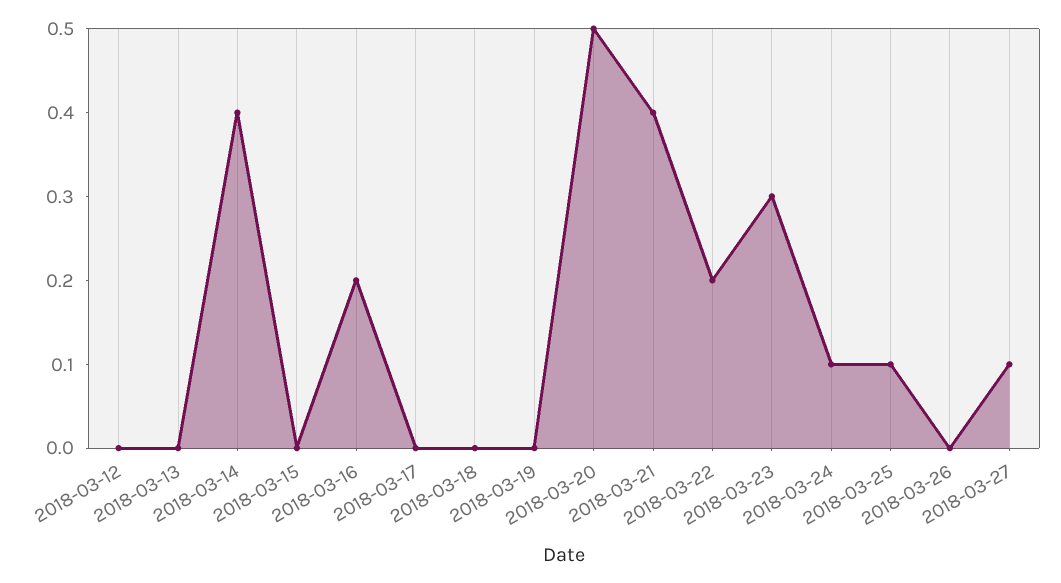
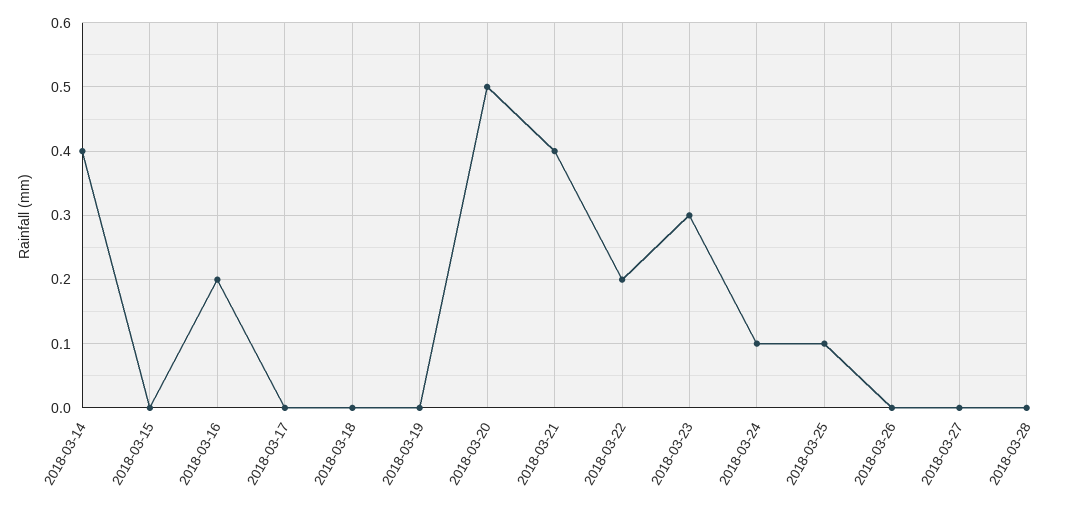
2018-03-12: 0 -> none
2018-03-13: 0 -> none
2018-03-27: 0.1 -> 0
2018-03-28: none -> 0

